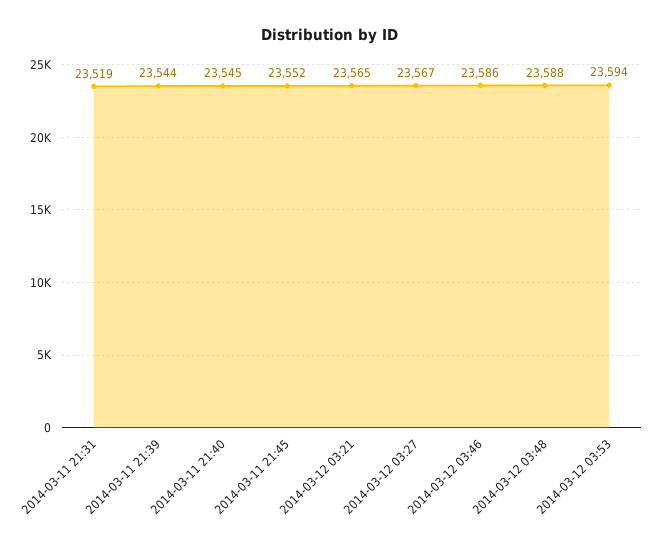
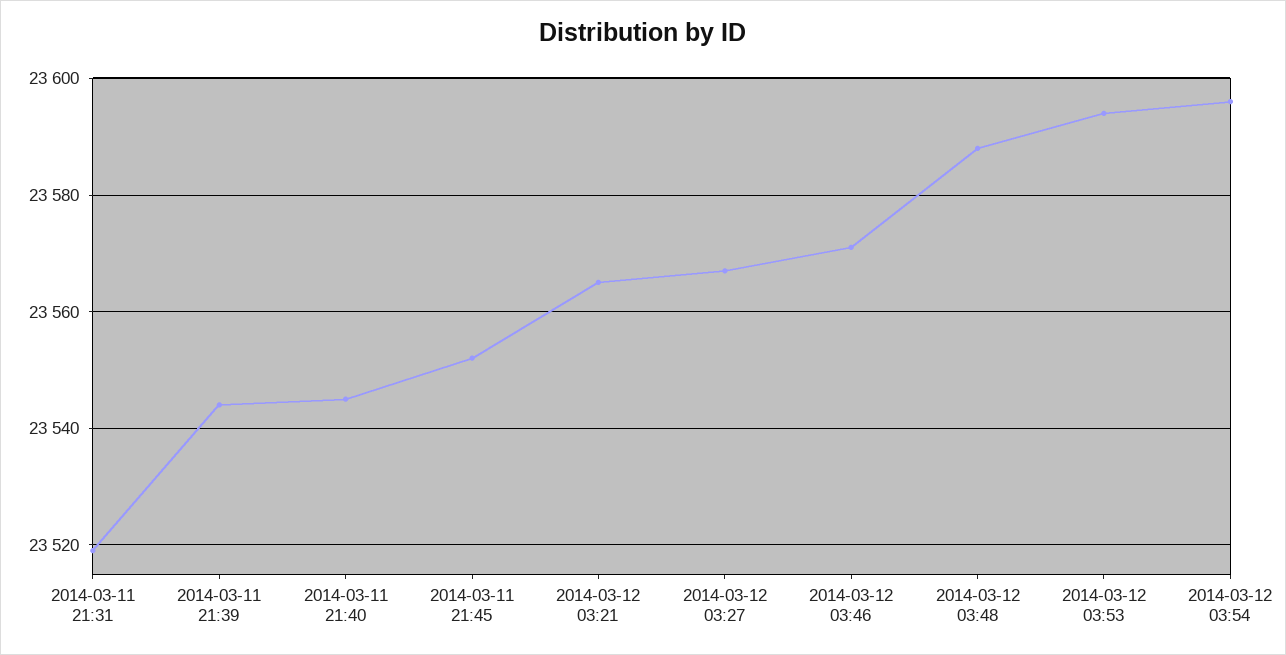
2014-03-12 03:46: 23586 -> 23570
2014-03-12 03:54: none -> 23595

